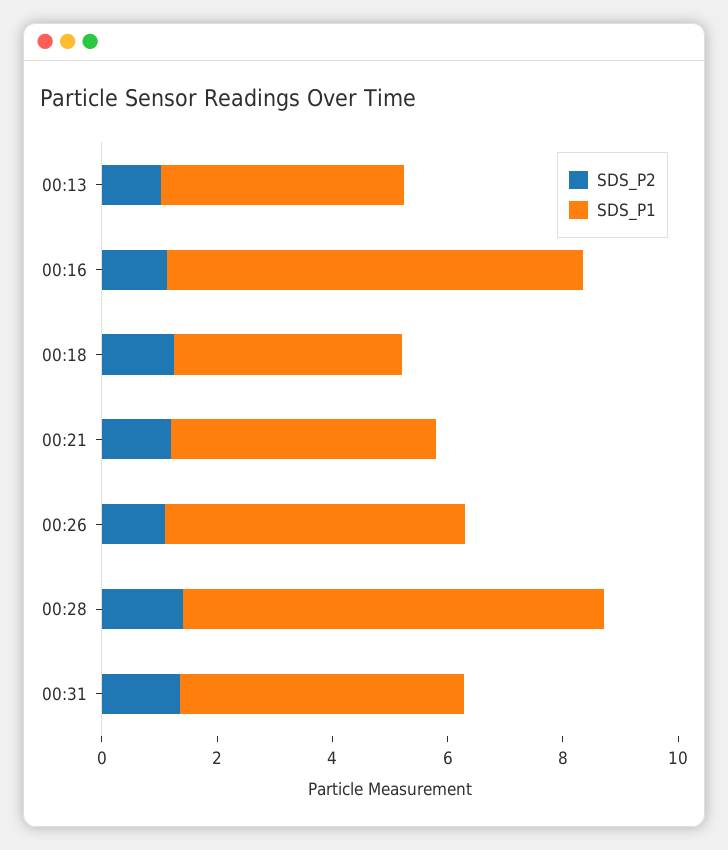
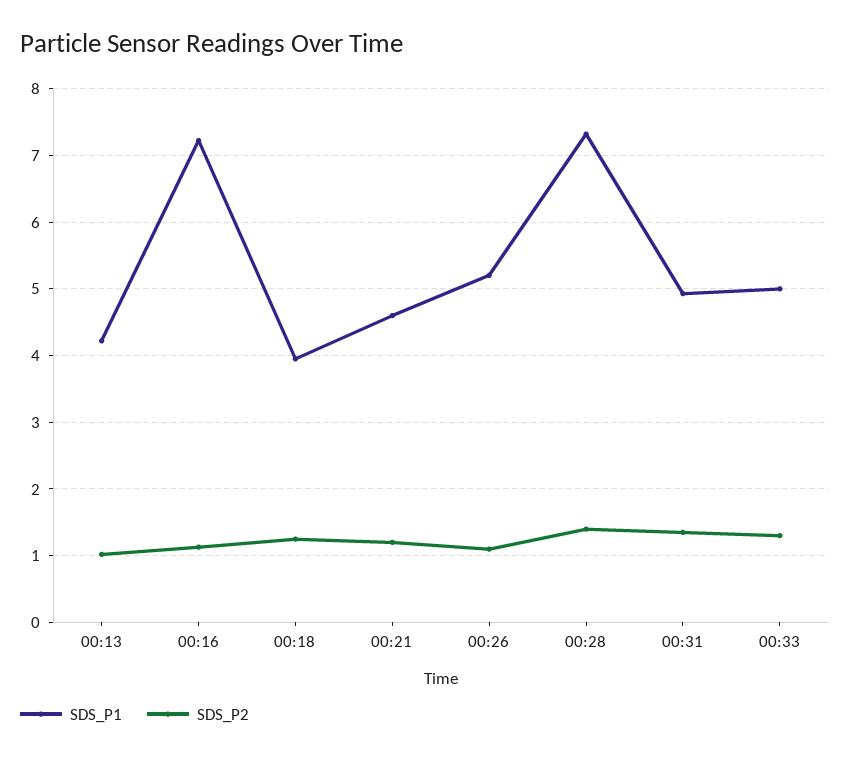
SDS_P1, 00:33: none -> 5
SDS_P2, 00:33: none -> 1.3

